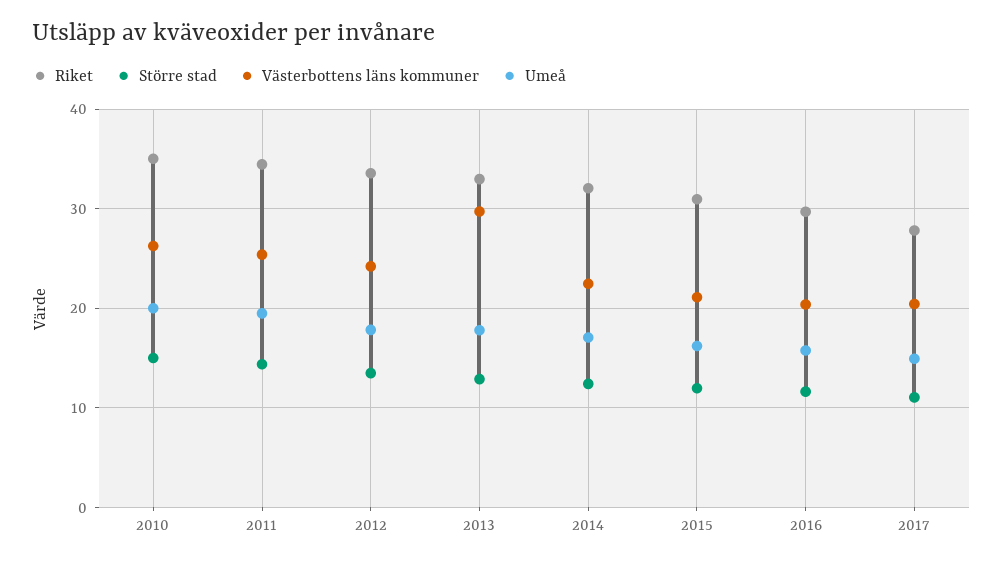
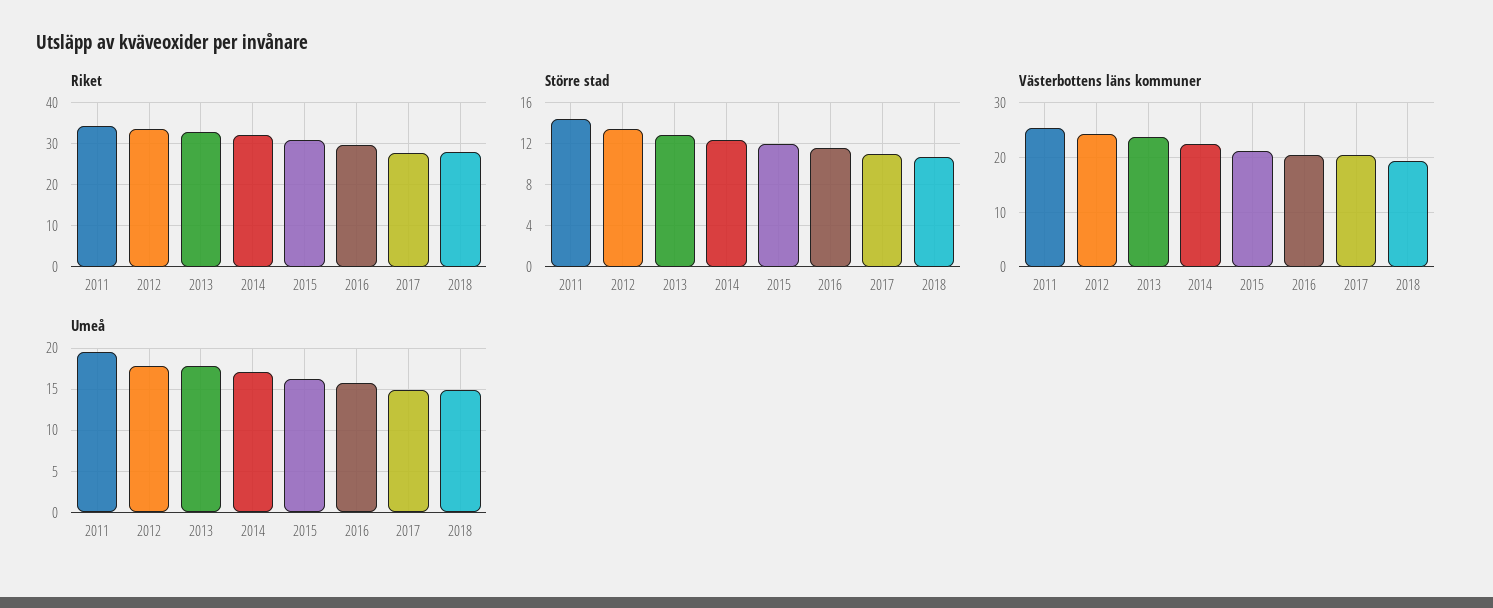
Riket, 2010: 35 -> none
Större stad, 2010: 15 -> none
Västerbottens läns kommuner, 2010: 26 -> none
Umeå, 2010: 20 -> none
Västerbottens läns kommuner, 2013: 30 -> 24
Riket, 2018: none -> 28
Större stad, 2018: none -> 11
Västerbottens läns kommuner, 2018: none -> 20
Umeå, 2018: none -> 15

